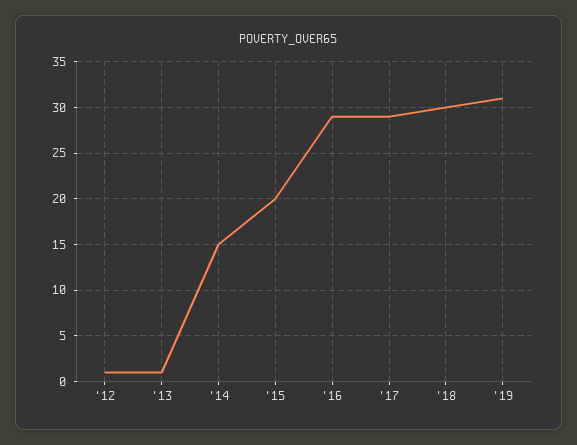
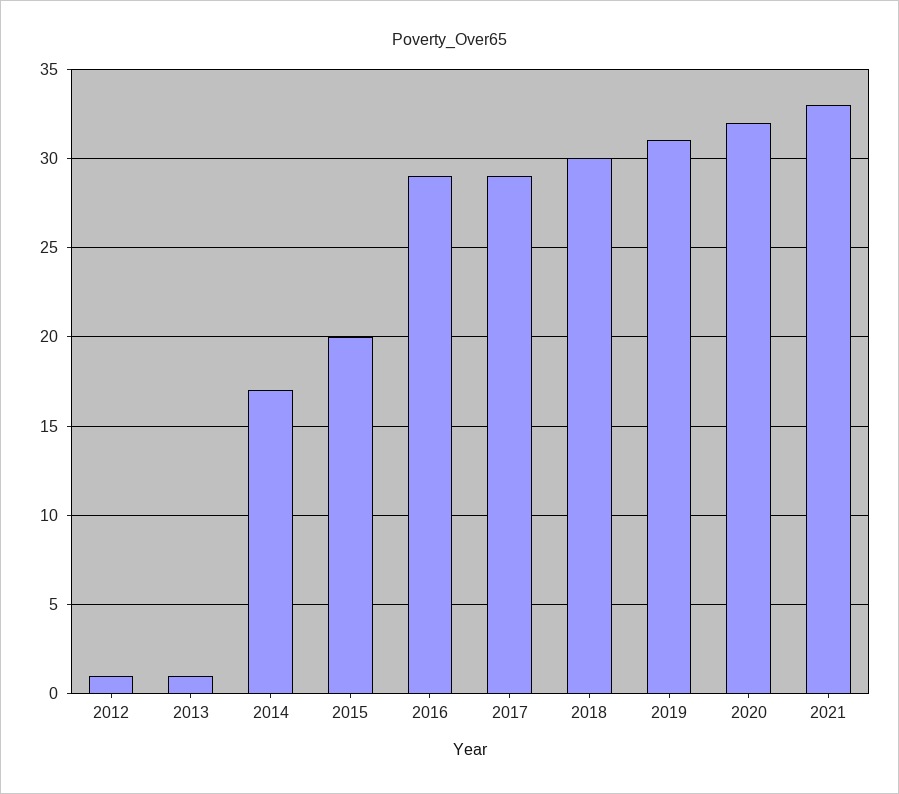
'14: 15 -> 17
2020: none -> 32
2021: none -> 33

